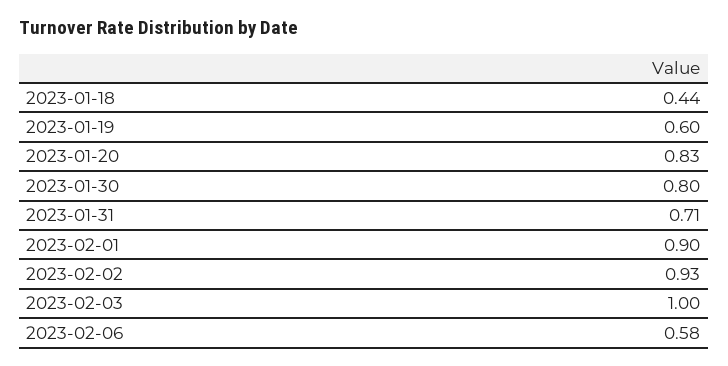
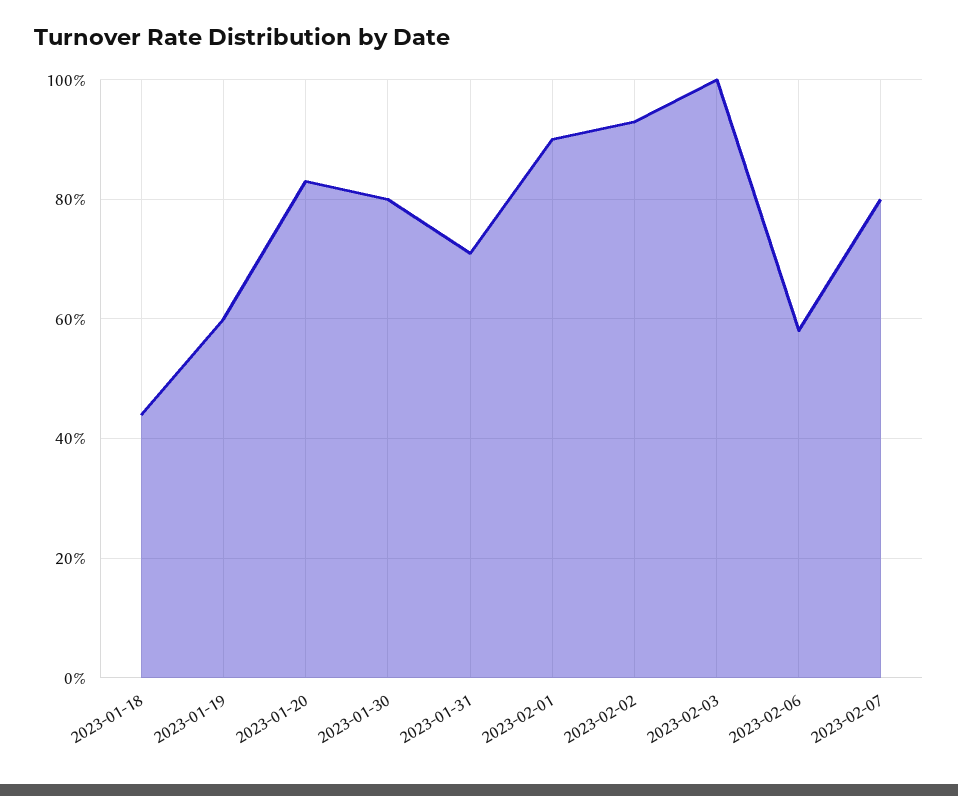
2023-02-07: none -> 0.8

